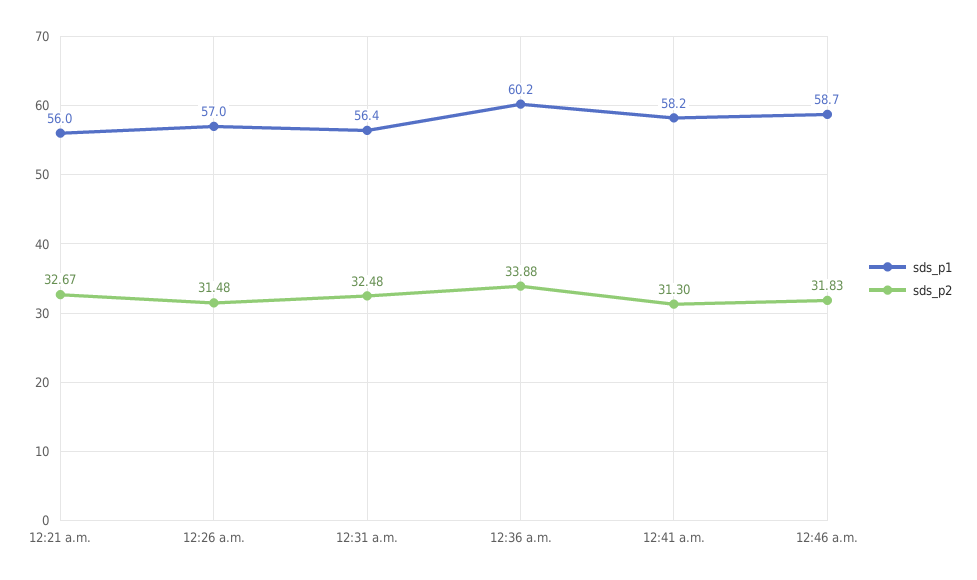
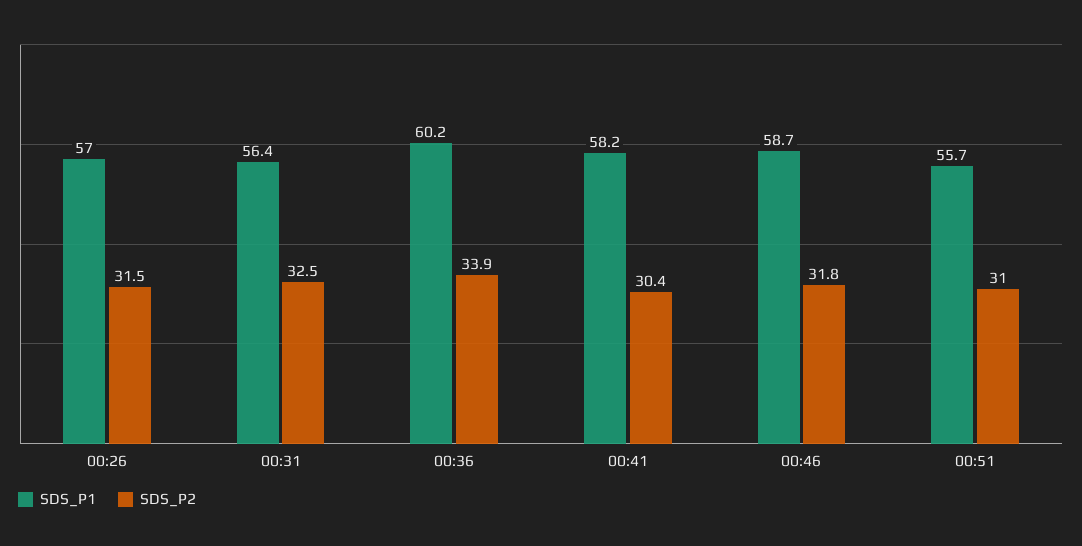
sds_p1, 12:21 a.m.: 56 -> none
sds_p2, 12:21 a.m.: 32.67 -> none
sds_p2, 12:41 a.m.: 31.3 -> 30.4
sds_p1, 00:51: none -> 55.7
sds_p2, 00:51: none -> 31

